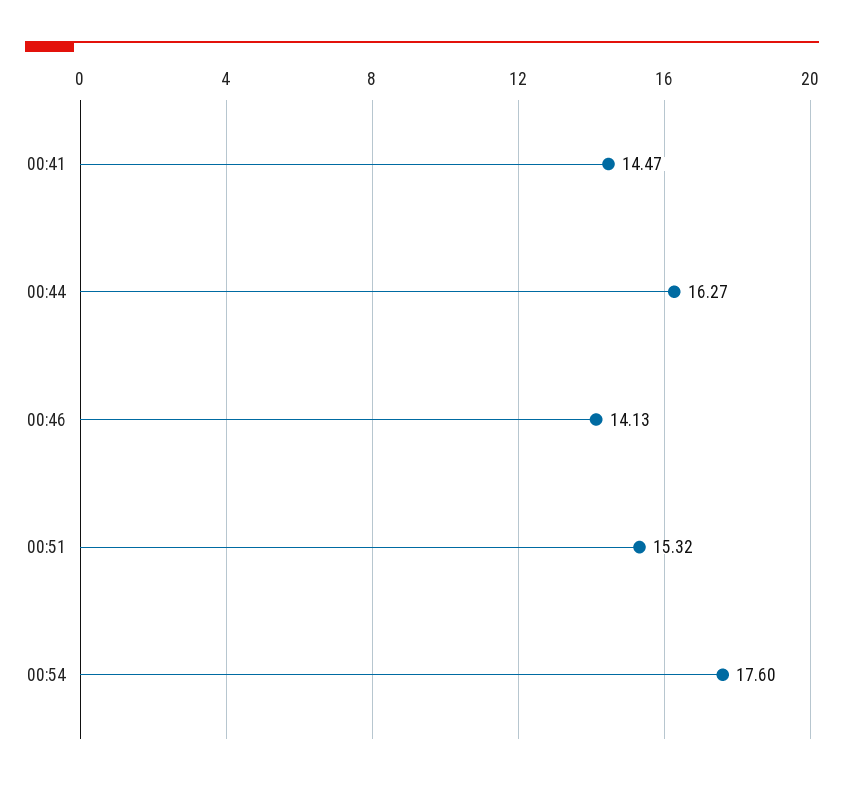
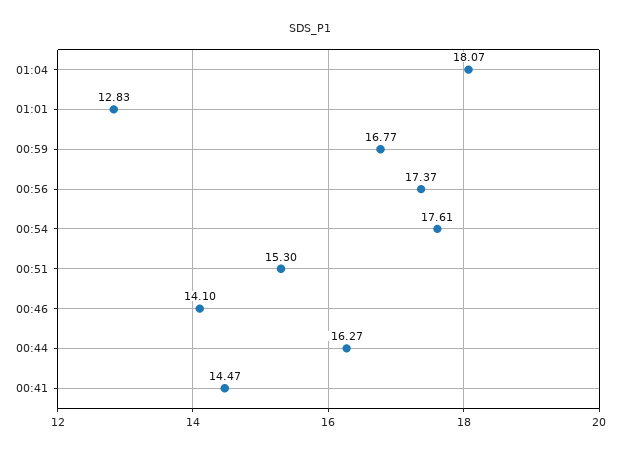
00:46: 14.13 -> 14.1
00:51: 15.32 -> 15.3
00:54: 17.6 -> 17.61
01:04: none -> 18.07
01:01: none -> 12.83
00:59: none -> 16.77
00:56: none -> 17.37

